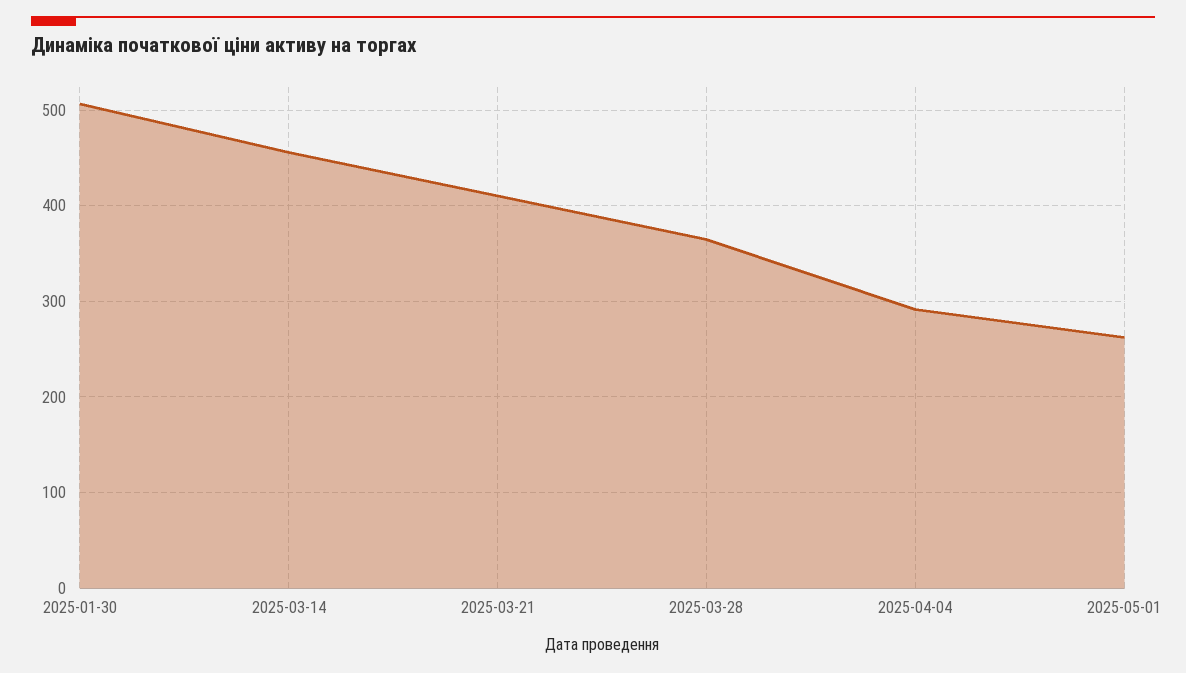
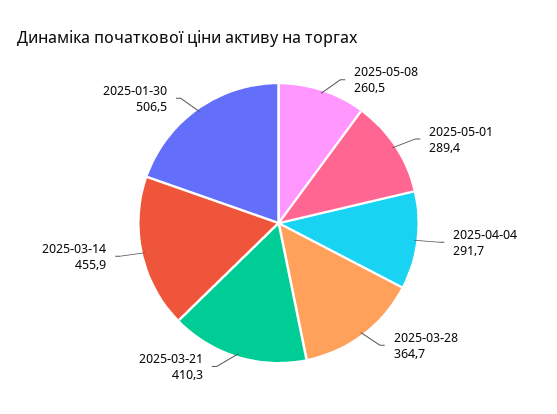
2025-05-01: 260 -> 289.4
2025-05-08: none -> 260.5

